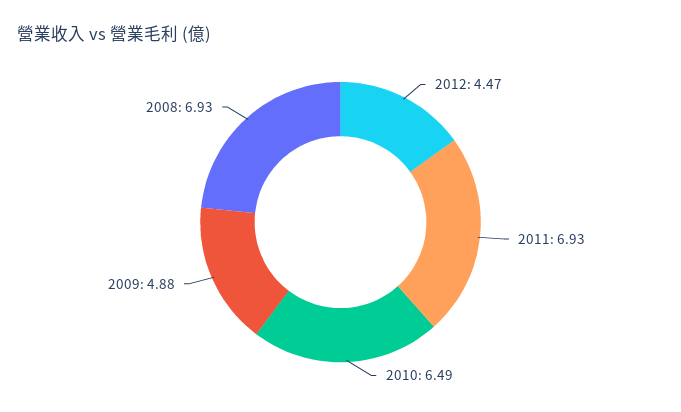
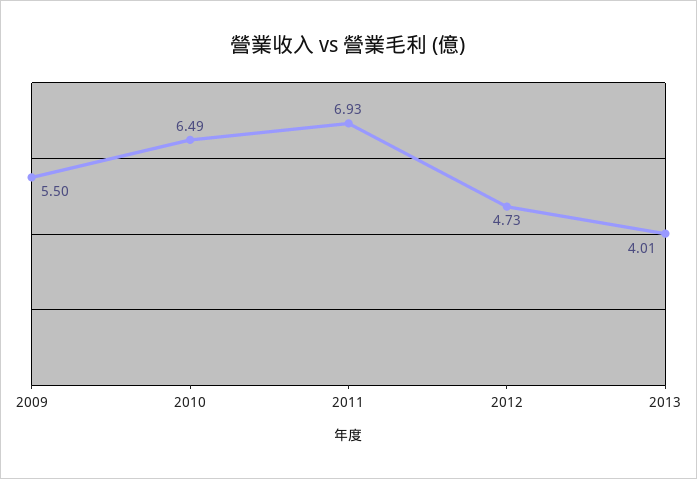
2012: 4.47 -> 4.73
2009: 4.88 -> 5.5
2008: 6.93 -> none
2013: none -> 4.01

